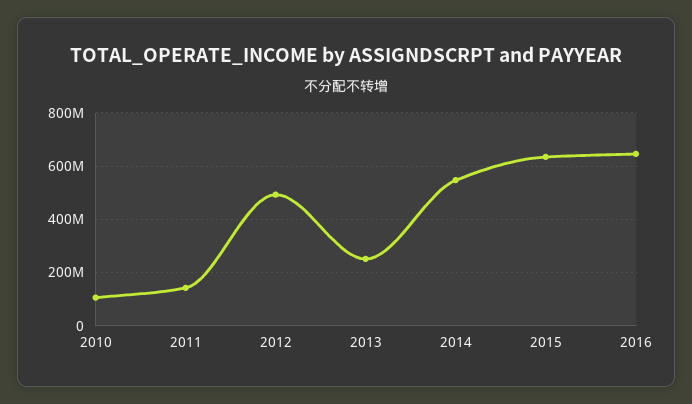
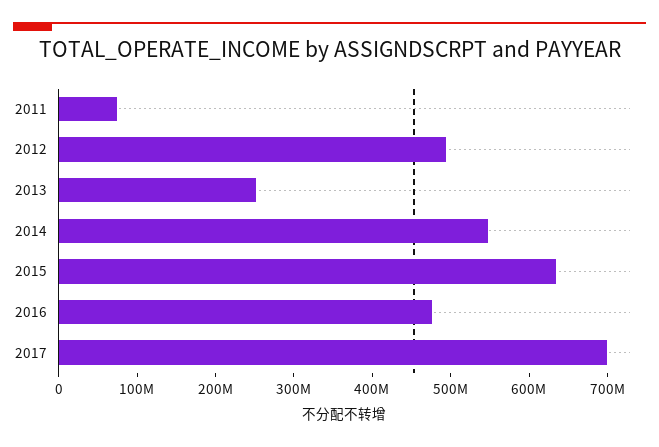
2010: 100000000 -> none
2011: 150000000 -> 80000000
2016: 650000000 -> 480000000
2017: none -> 700000000

